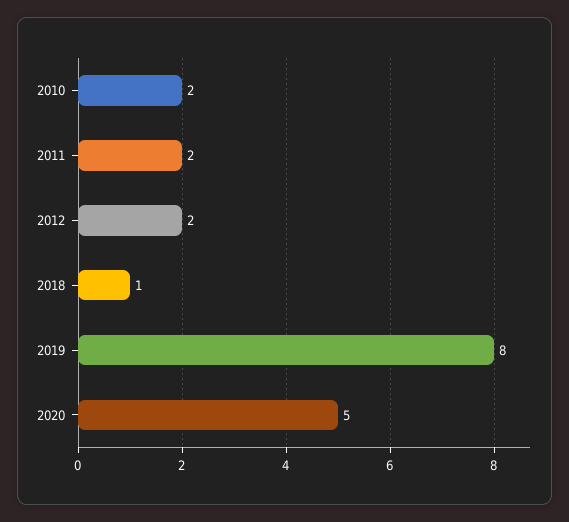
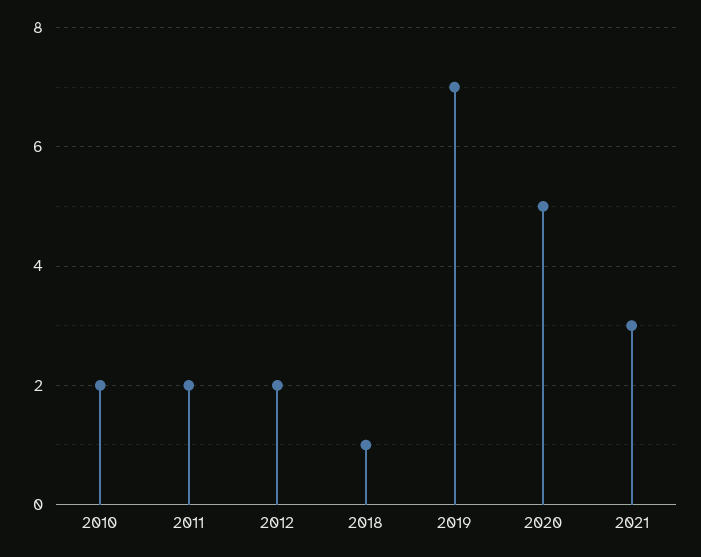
2019: 8 -> 7
2021: none -> 3

